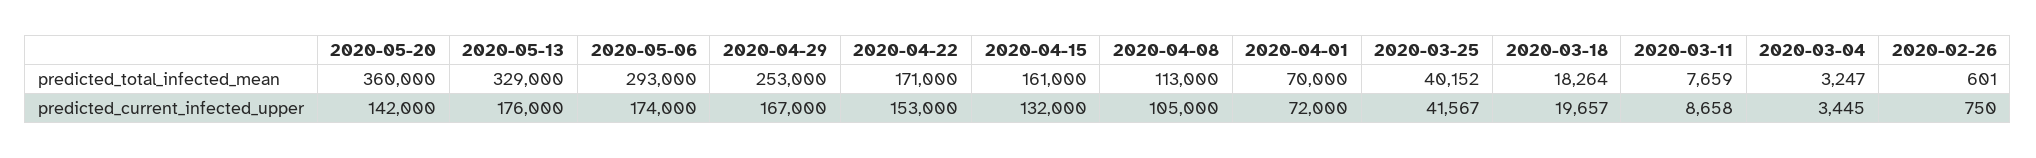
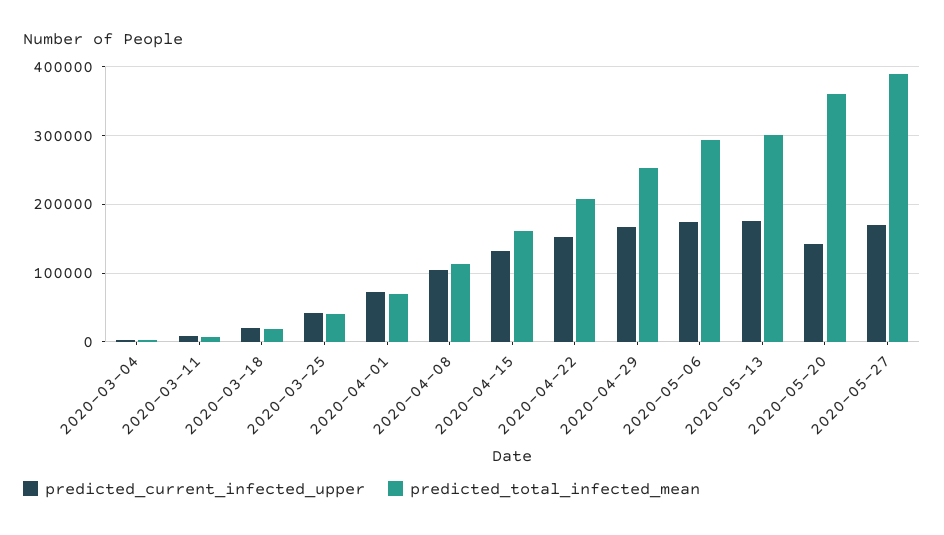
predicted_total_infected_mean, 2020-05-13: 329000 -> 300000
predicted_total_infected_mean, 2020-04-22: 171000 -> 210000
predicted_total_infected_mean, 2020-02-26: 601 -> none
predicted_current_infected_upper, 2020-02-26: 750 -> none
predicted_current_infected_upper, 2020-05-27: none -> 170000
predicted_total_infected_mean, 2020-05-27: none -> 390000

